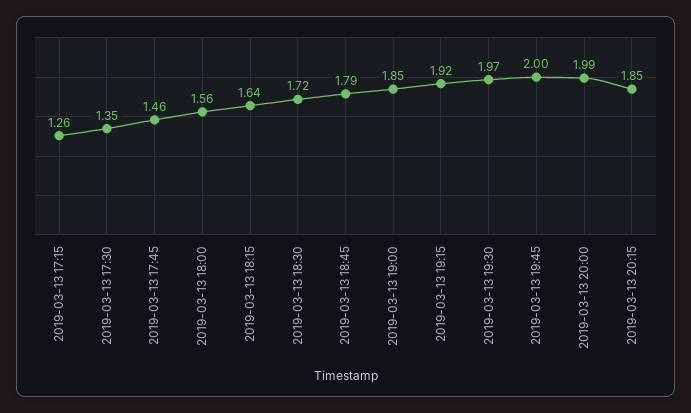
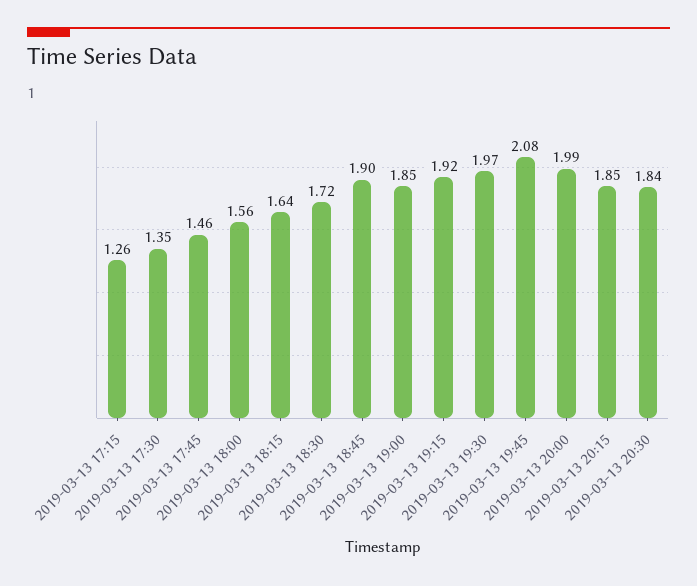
2019-03-13 18:45: 1.79 -> 1.9
2019-03-13 19:45: 2 -> 2.08
2019-03-13 20:30: none -> 1.84

